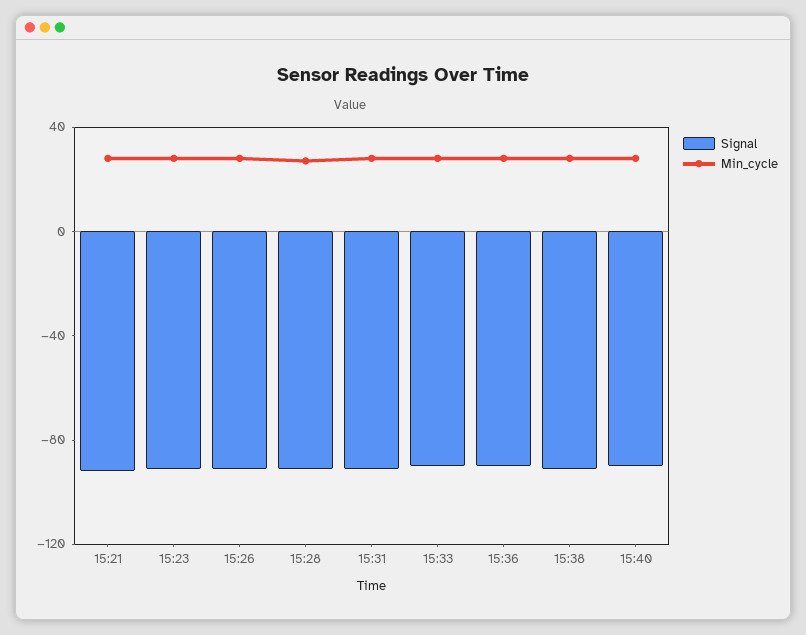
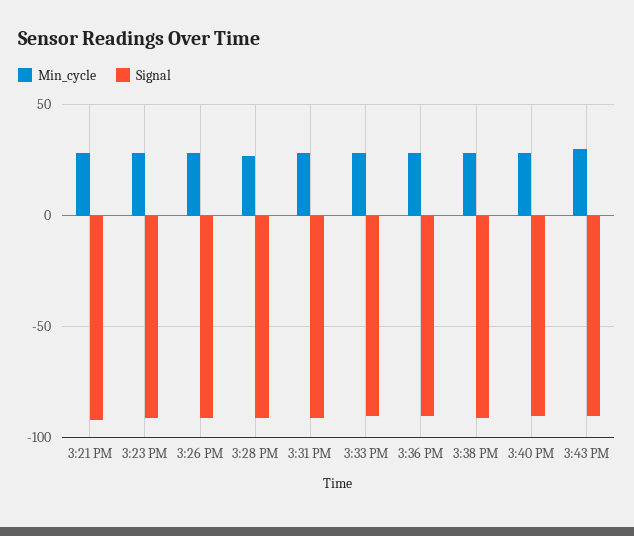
Min_cycle, 3:43 PM: none -> 30
Signal, 3:43 PM: none -> -90

